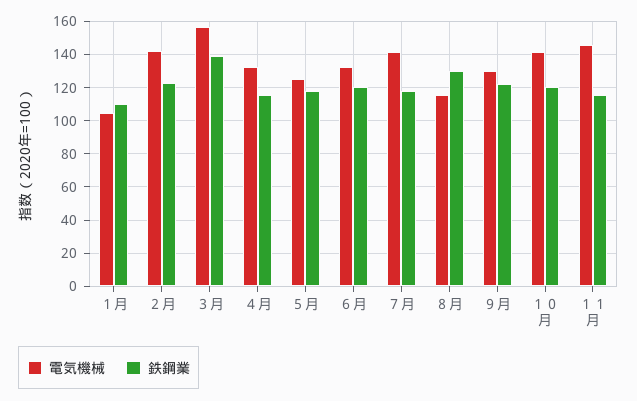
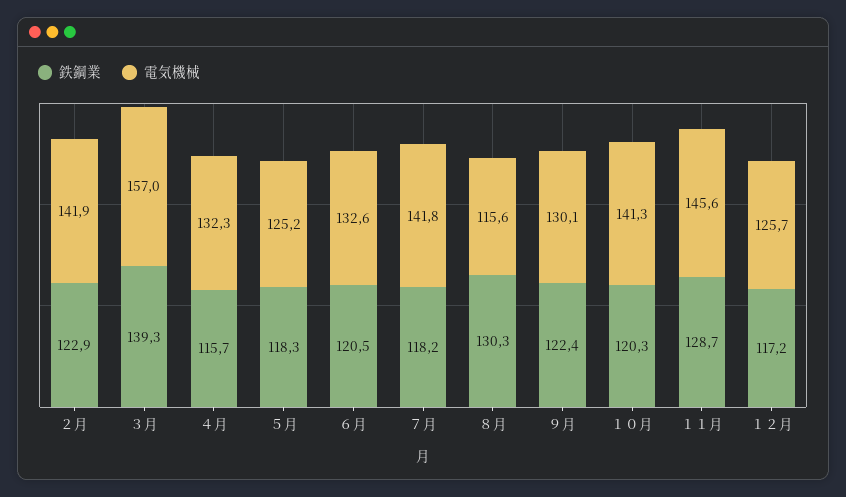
電気機械, １月: 105 -> none
鉄鋼業, １月: 110 -> none
鉄鋼業, １１月: 115 -> 128.7
鉄鋼業, １２月: none -> 117.2
電気機械, １２月: none -> 125.7

